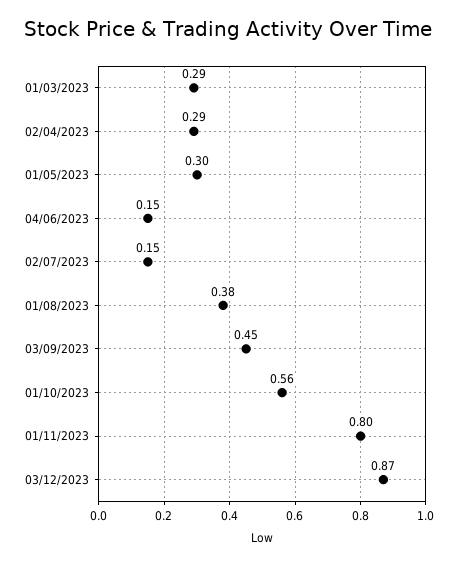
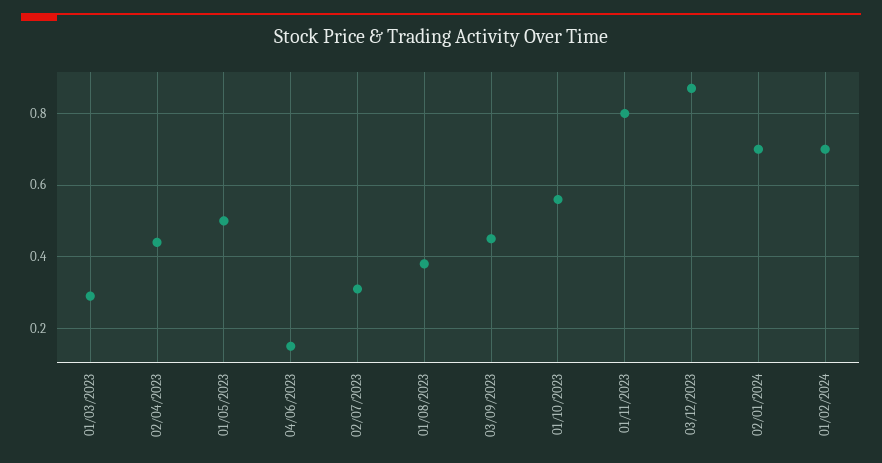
02/04/2023: 0.29 -> 0.45
01/05/2023: 0.3 -> 0.5
02/07/2023: 0.15 -> 0.3
02/01/2024: none -> 0.7
01/02/2024: none -> 0.7

